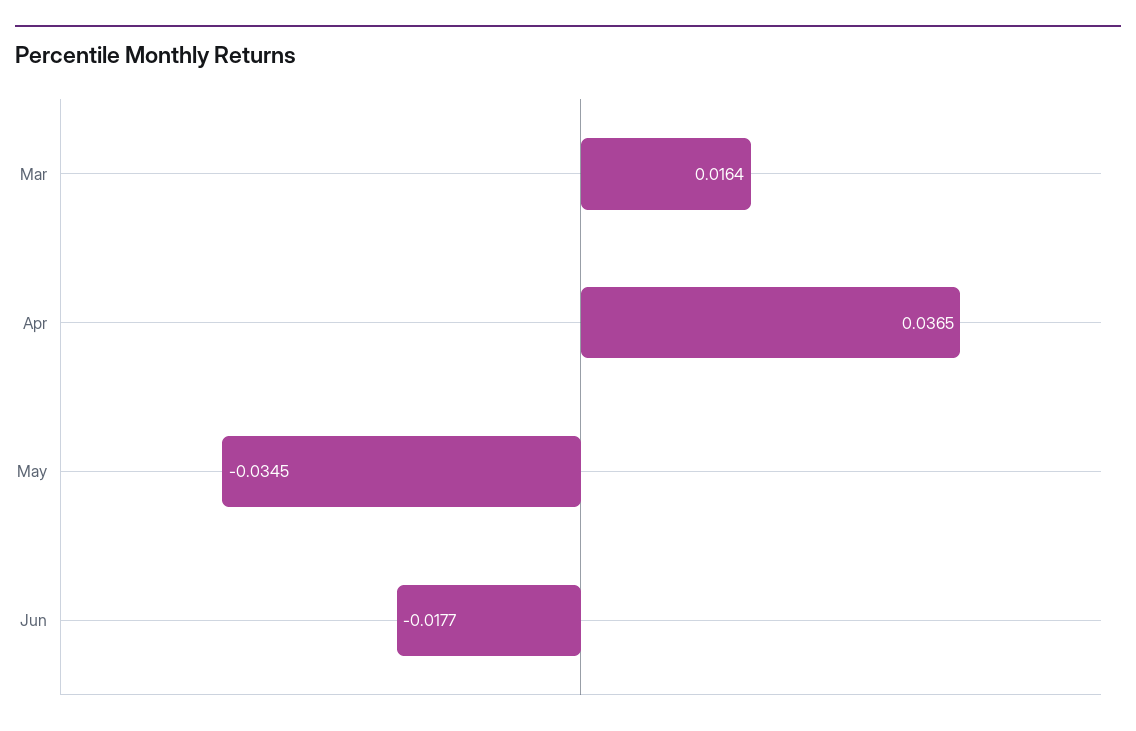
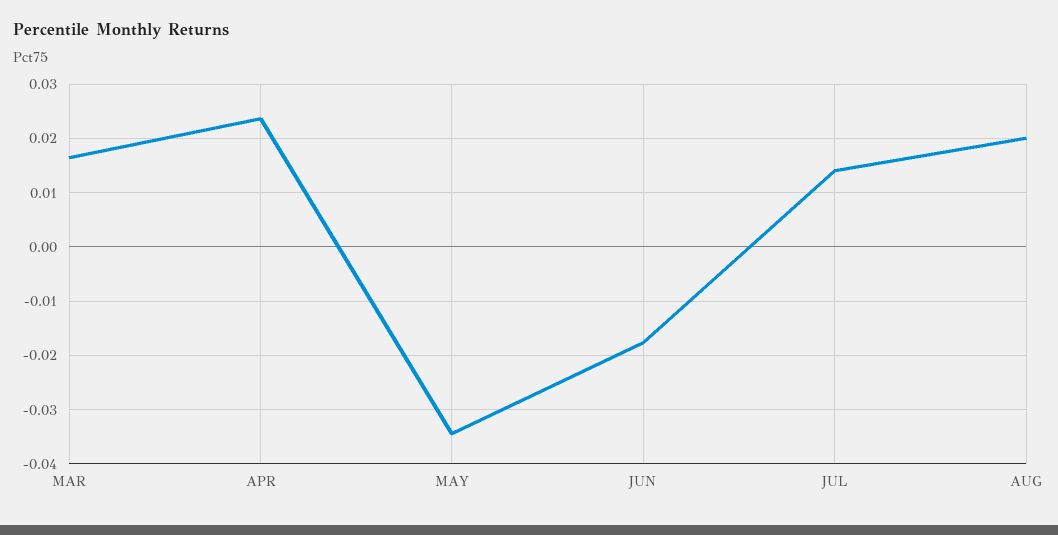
Apr: 0.0365 -> 0.024
JUL: none -> 0.014
AUG: none -> 0.02

